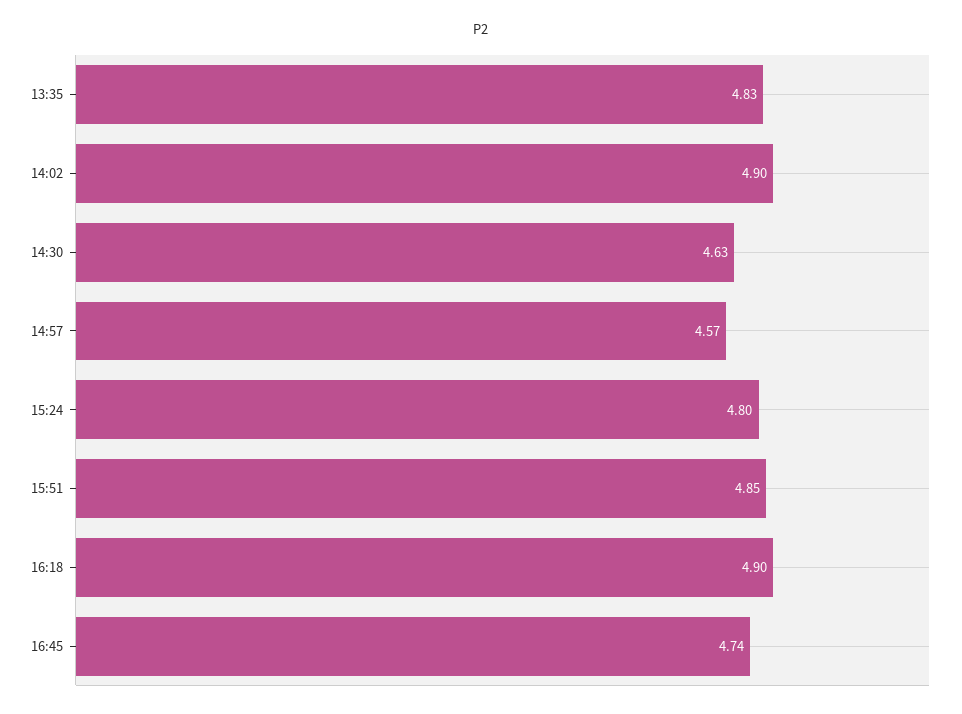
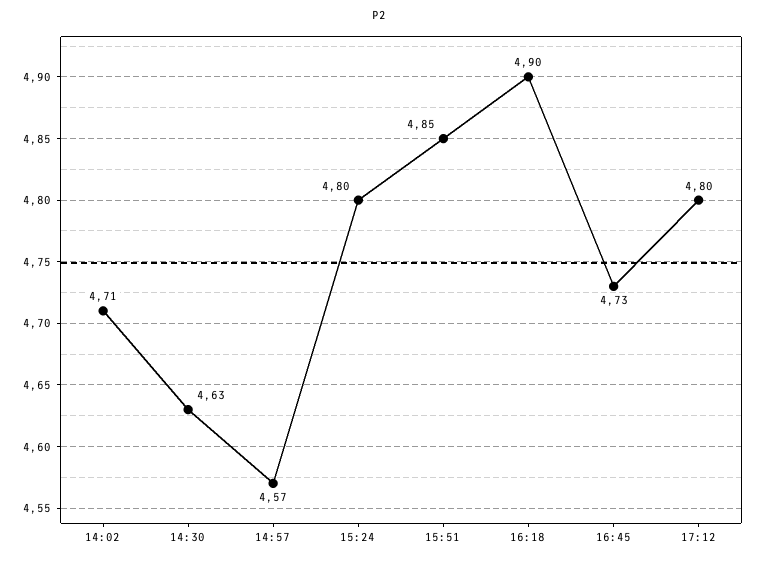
13:35: 4.83 -> none
14:02: 4.9 -> 4.71
16:45: 4.74 -> 4.73
17:12: none -> 4.8

